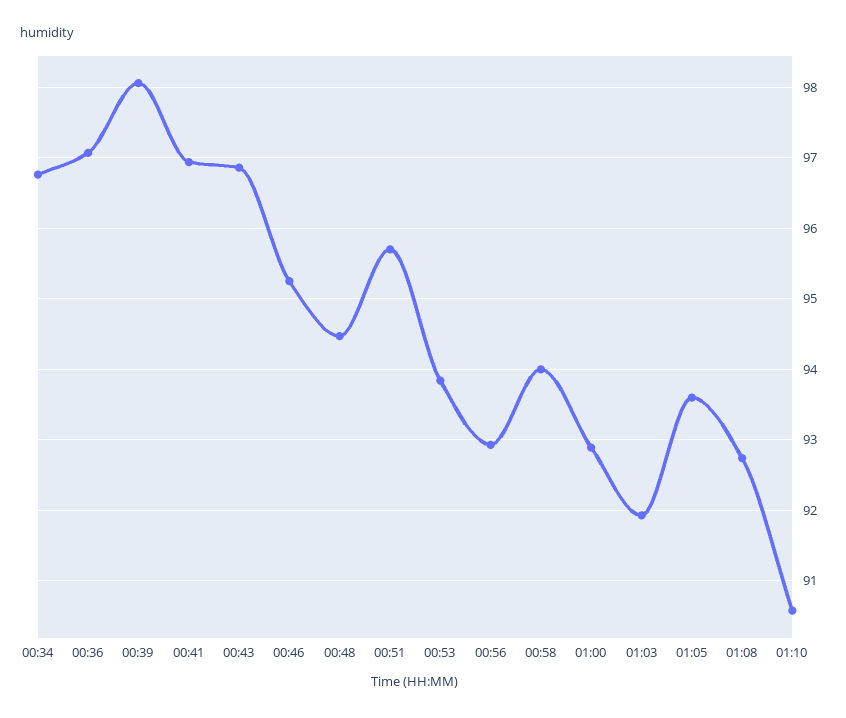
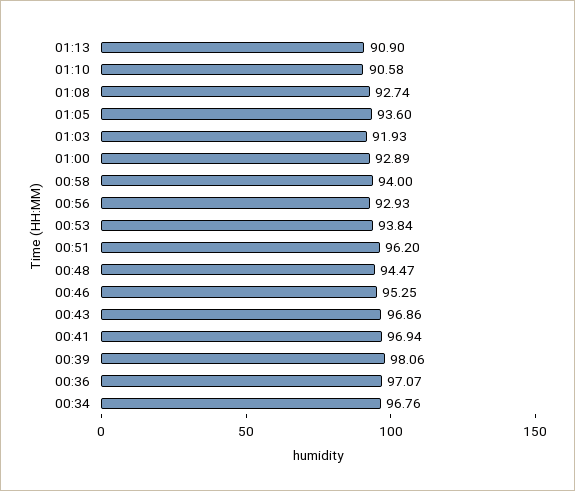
00:51: 95.7 -> 96.2
01:13: none -> 90.9

